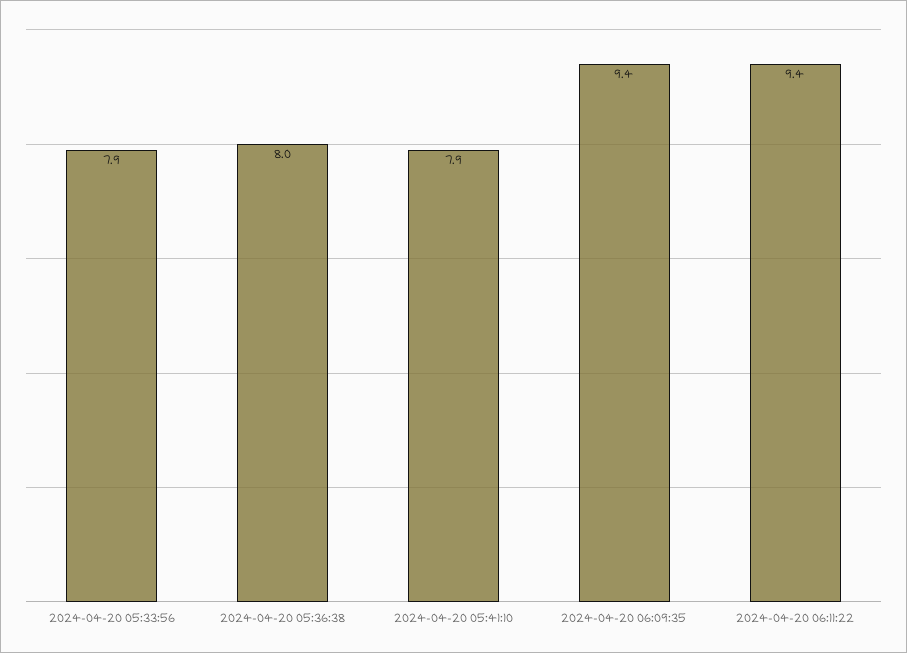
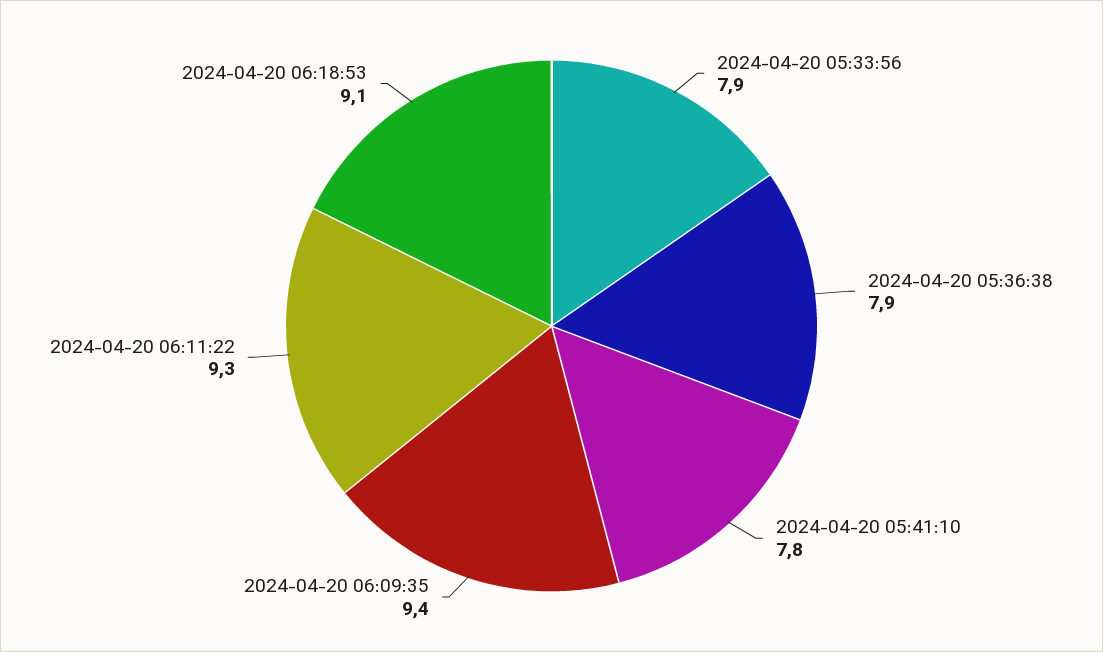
2024-04-20 05:36:38: 8 -> 7.9
2024-04-20 05:41:10: 7.9 -> 7.8
2024-04-20 06:11:22: 9.4 -> 9.3
2024-04-20 06:18:53: none -> 9.1

